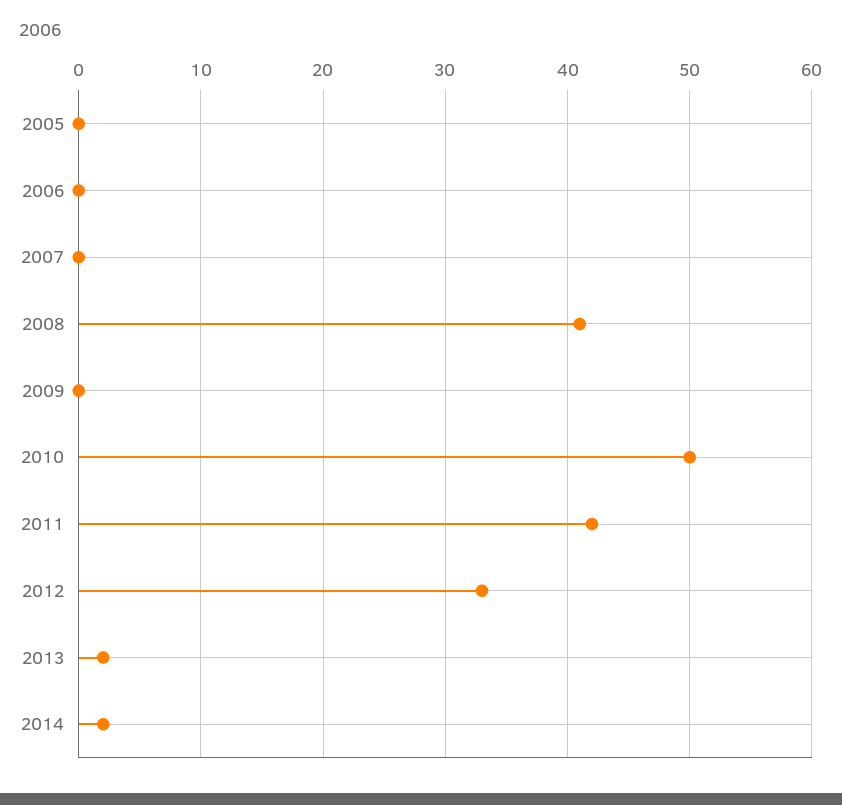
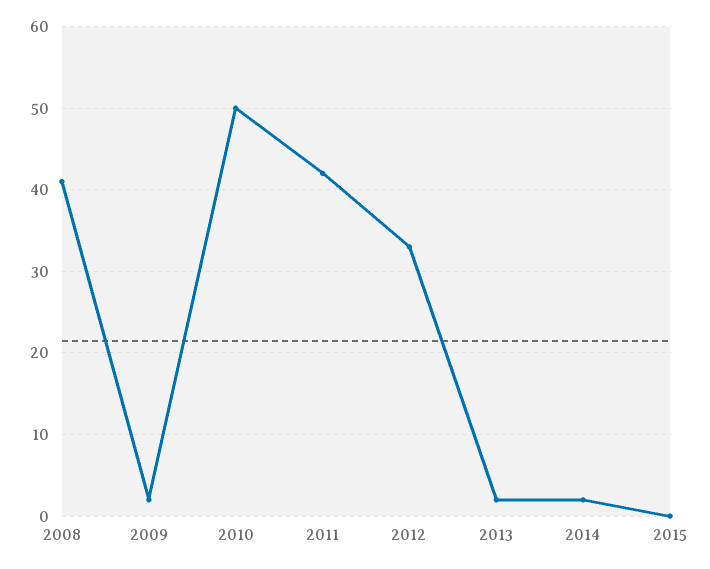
2005: 0 -> none
2006: 0 -> none
2007: 0 -> none
2009: 0 -> 2
2015: none -> 0

